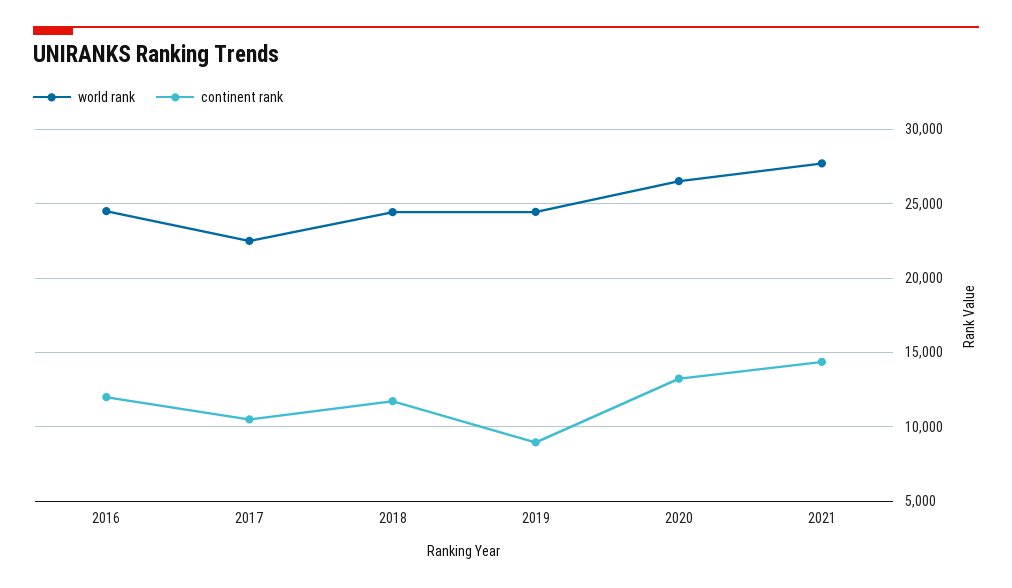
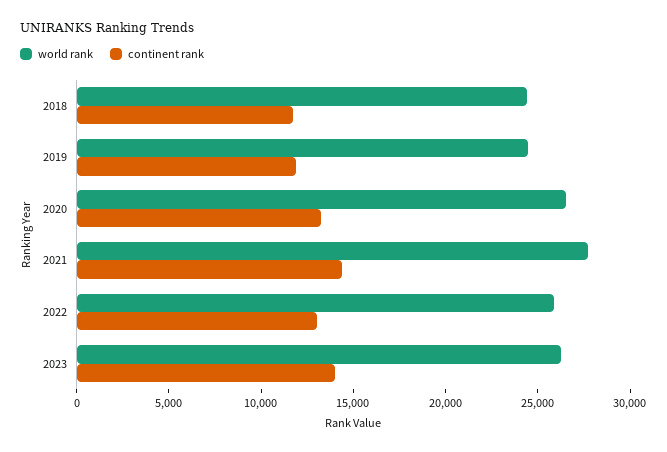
world rank, 2016: 24500 -> none
continent rank, 2016: 12000 -> none
world rank, 2017: 22500 -> none
continent rank, 2017: 10500 -> none
continent rank, 2019: 9000 -> 12000
world rank, 2022: none -> 26000
continent rank, 2022: none -> 13000
world rank, 2023: none -> 26000
continent rank, 2023: none -> 14000

